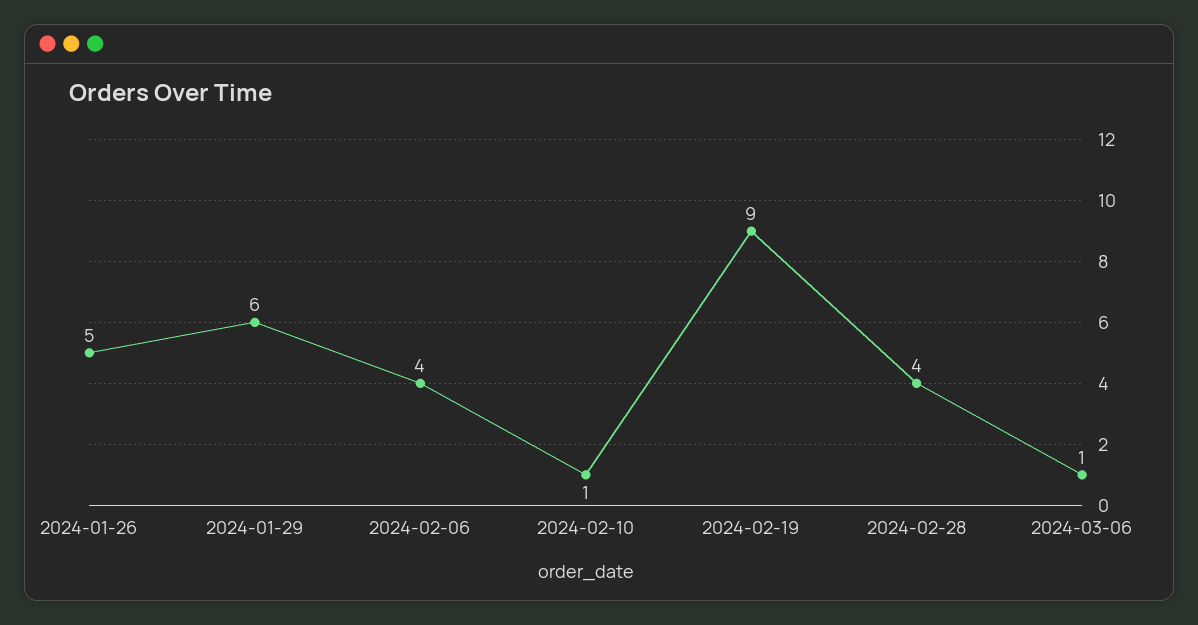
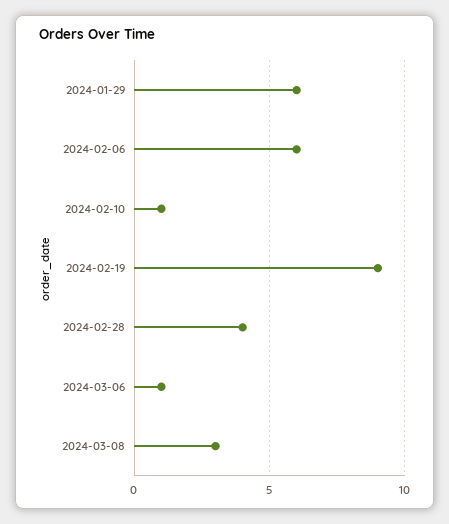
2024-01-26: 5 -> none
2024-02-06: 4 -> 6
2024-03-08: none -> 3

